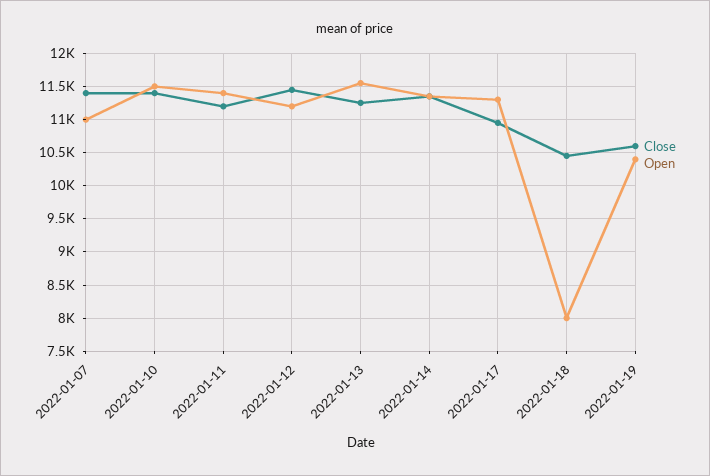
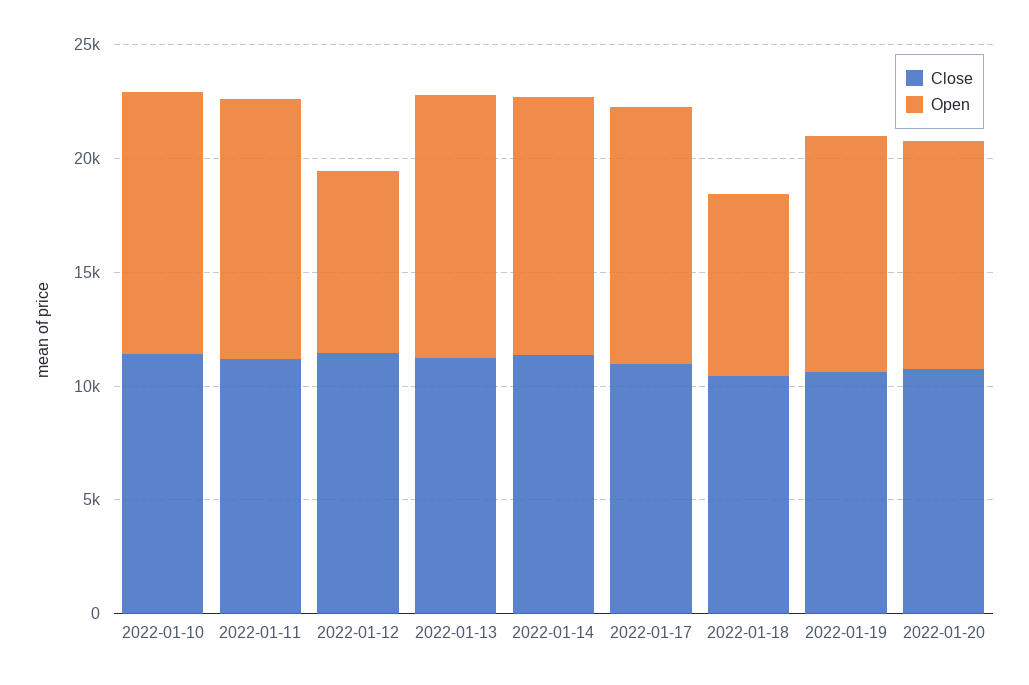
Close, 2022-01-07: 11400 -> none
Open, 2022-01-07: 11000 -> none
Open, 2022-01-12: 11200 -> 8000
Close, 2022-01-20: none -> 11000
Open, 2022-01-20: none -> 10000

